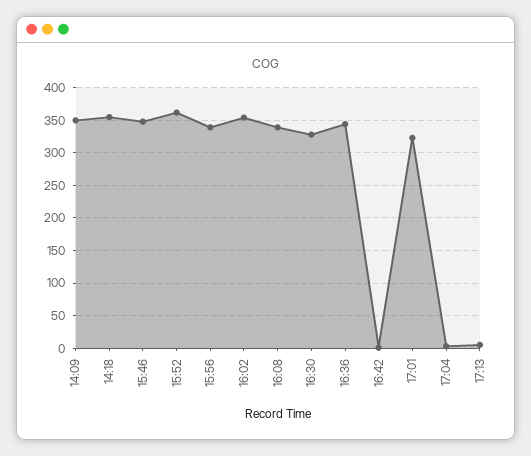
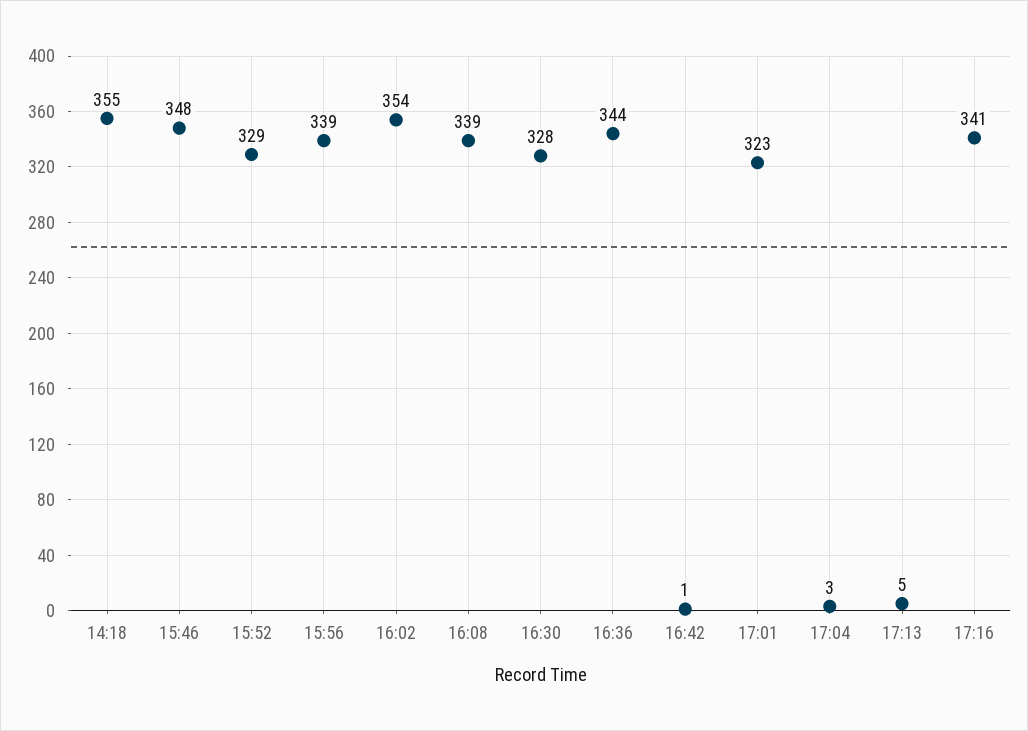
14:09: 350 -> none
15:52: 360 -> 329
17:16: none -> 341

